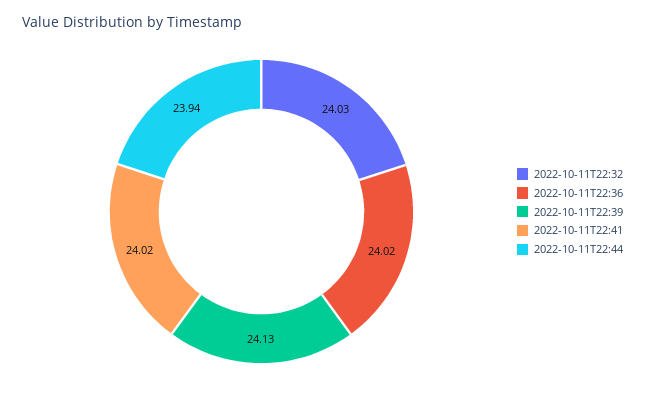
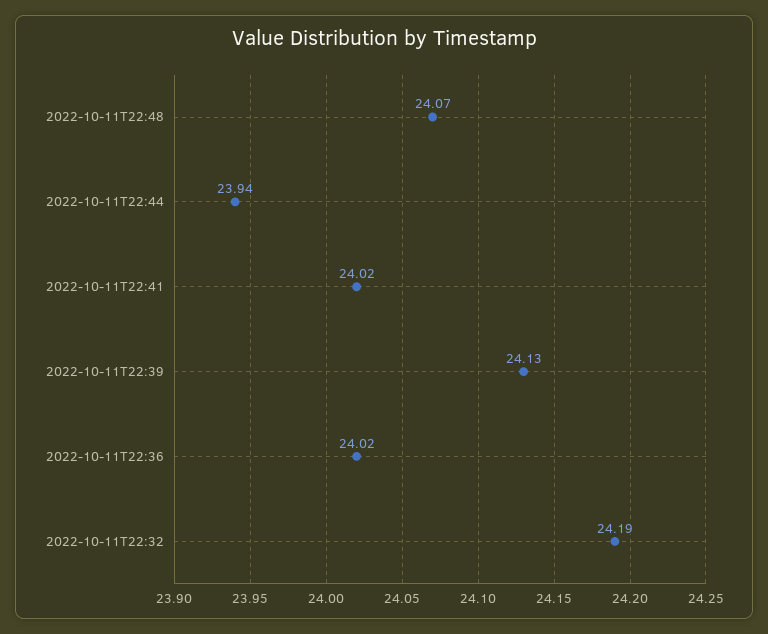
2022-10-11T22:32: 24.03 -> 24.19
2022-10-11T22:48: none -> 24.07

